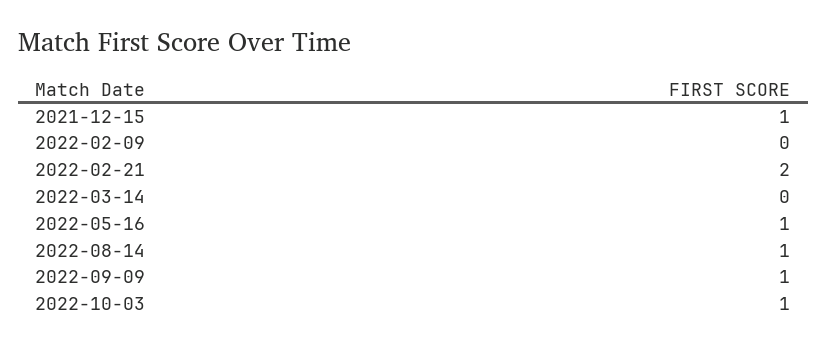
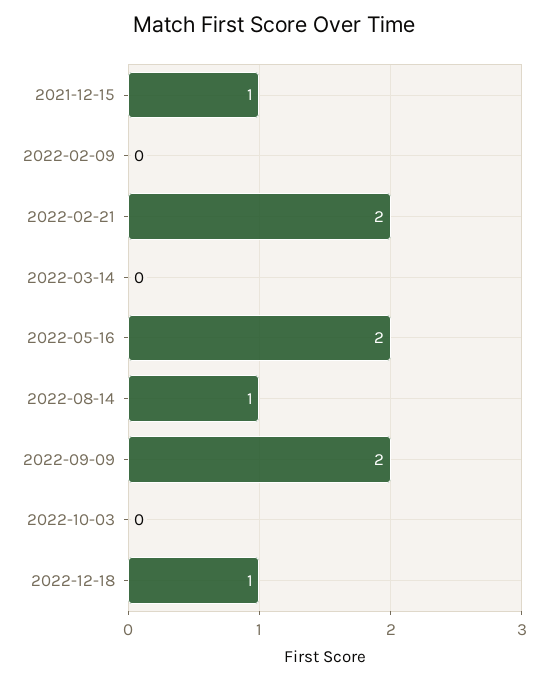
2022-05-16: 1 -> 2
2022-09-09: 1 -> 2
2022-10-03: 1 -> 0
2022-12-18: none -> 1

